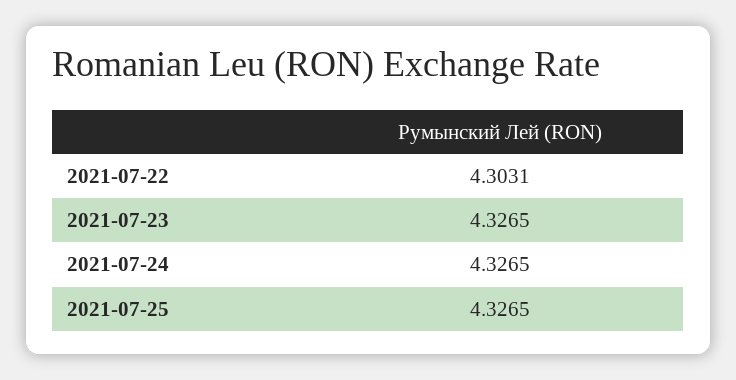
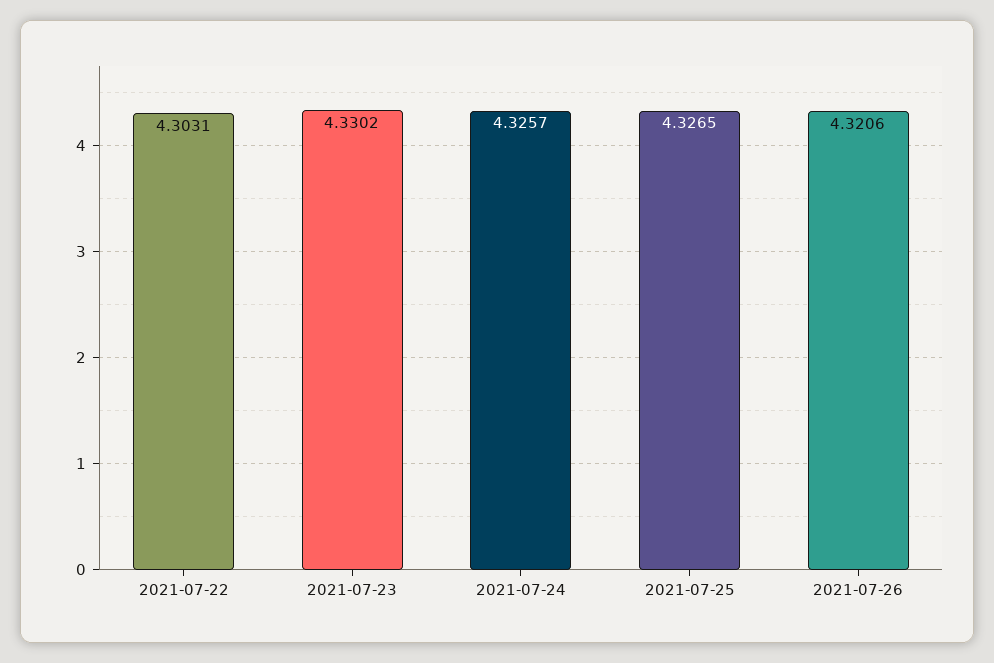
2021-07-23: 4.3265 -> 4.3302
2021-07-24: 4.3265 -> 4.3257
2021-07-26: none -> 4.3206

